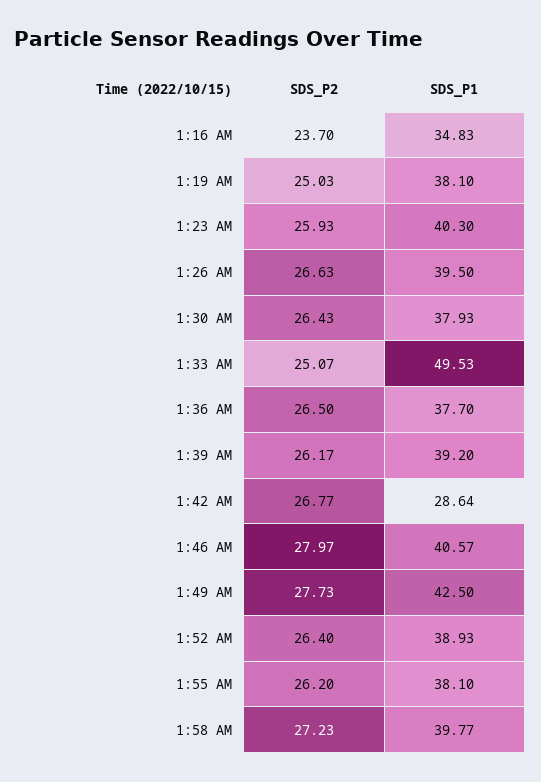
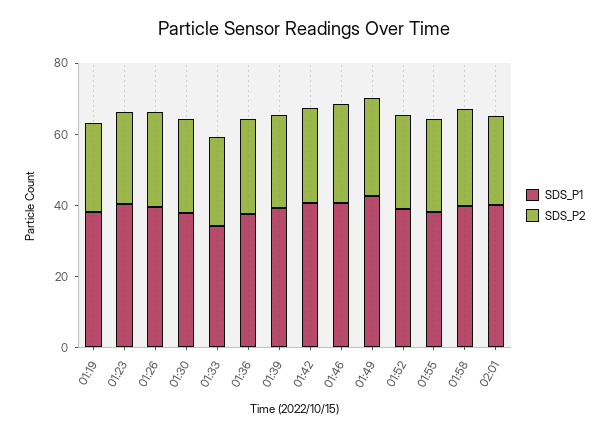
SDS_P2, 1:16 AM: 23.7 -> none
SDS_P1, 1:16 AM: 34.83 -> none
SDS_P1, 1:33 AM: 49.53 -> 35
SDS_P1, 1:42 AM: 28.64 -> 40
SDS_P1, 02:01: none -> 40
SDS_P2, 02:01: none -> 25

